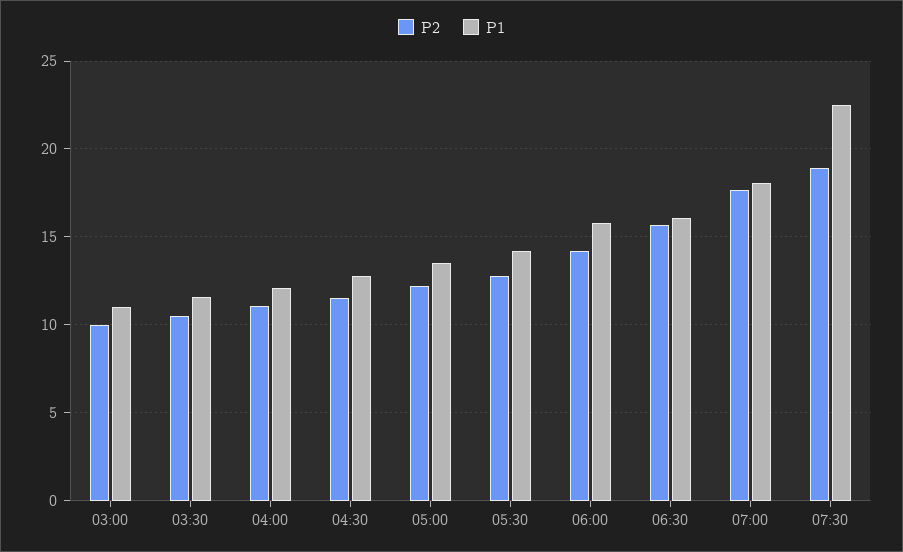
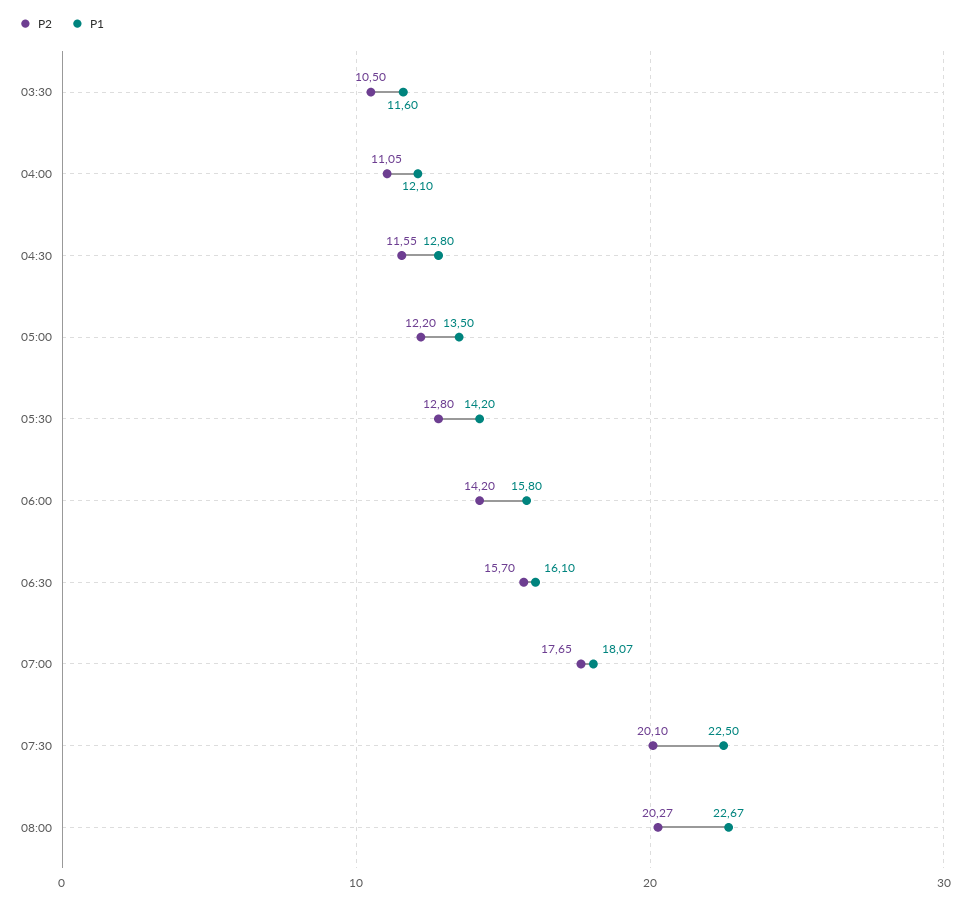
P2, 03:00: 10 -> none
P1, 03:00: 11 -> none
P2, 07:30: 19 -> 20.1
P2, 08:00: none -> 20.27
P1, 08:00: none -> 22.67

